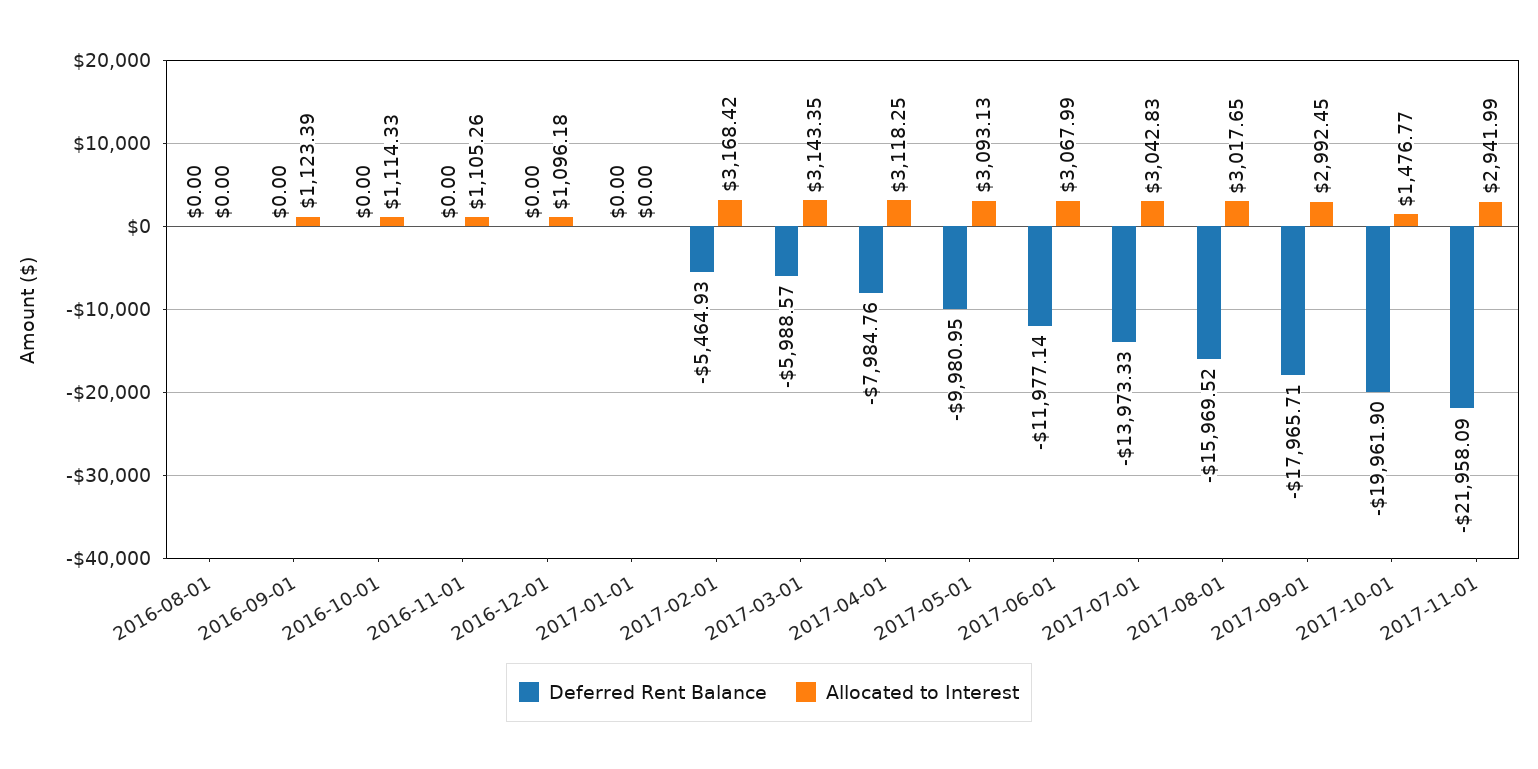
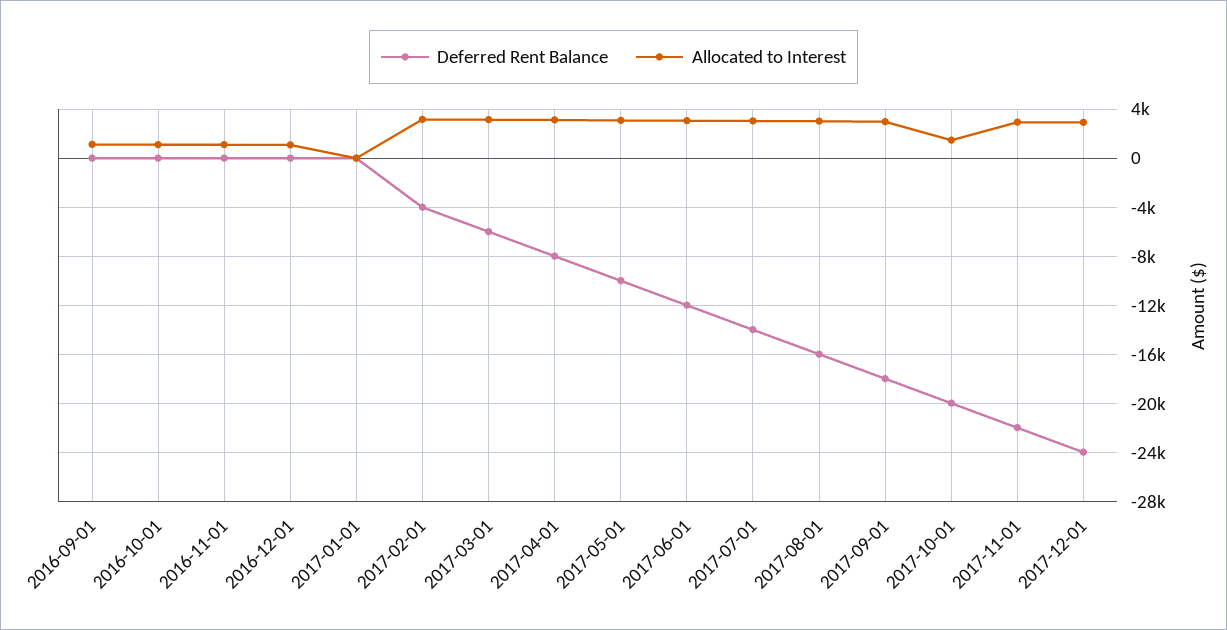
Deferred Rent Balance, 2016-08-01: 0 -> none
Allocated to Interest, 2016-08-01: 0 -> none
Deferred Rent Balance, 2017-02-01: -5464.93 -> -4000
Deferred Rent Balance, 2017-12-01: none -> -24000
Allocated to Interest, 2017-12-01: none -> 3000

